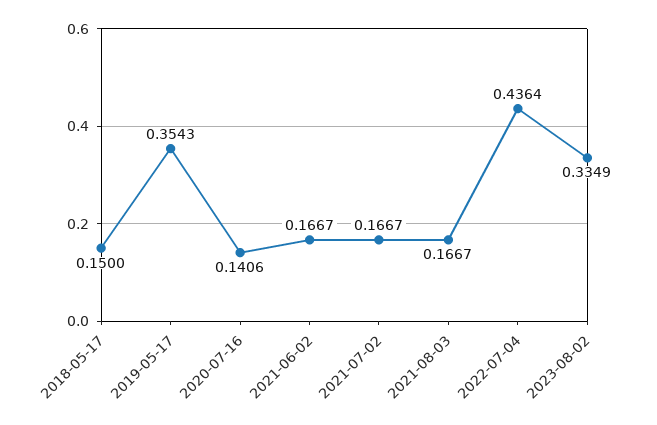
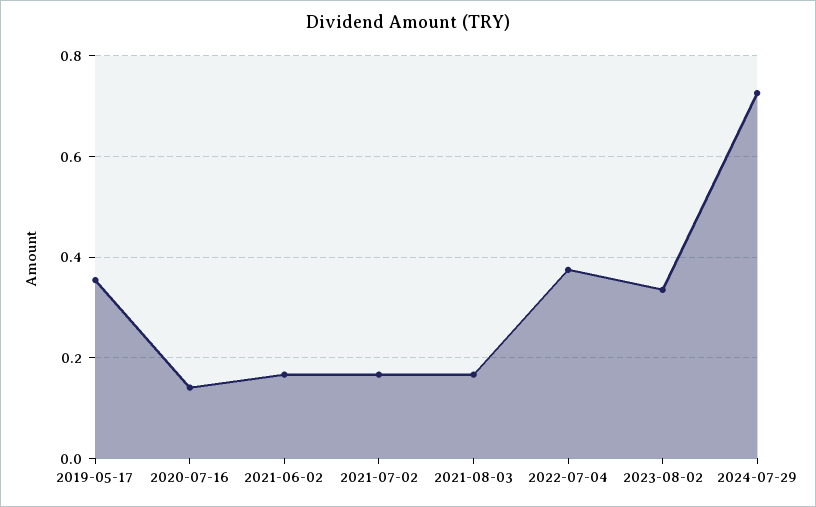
2018-05-17: 0.15 -> none
2022-07-04: 0.4364 -> 0.38
2024-07-29: none -> 0.72

